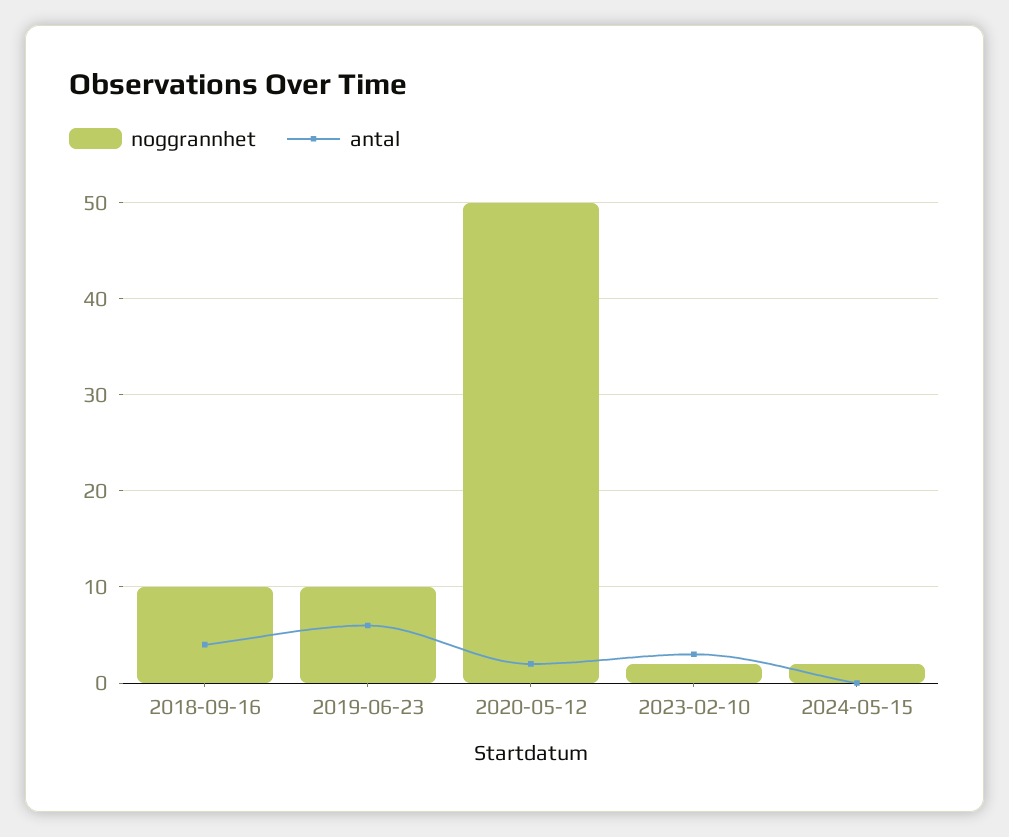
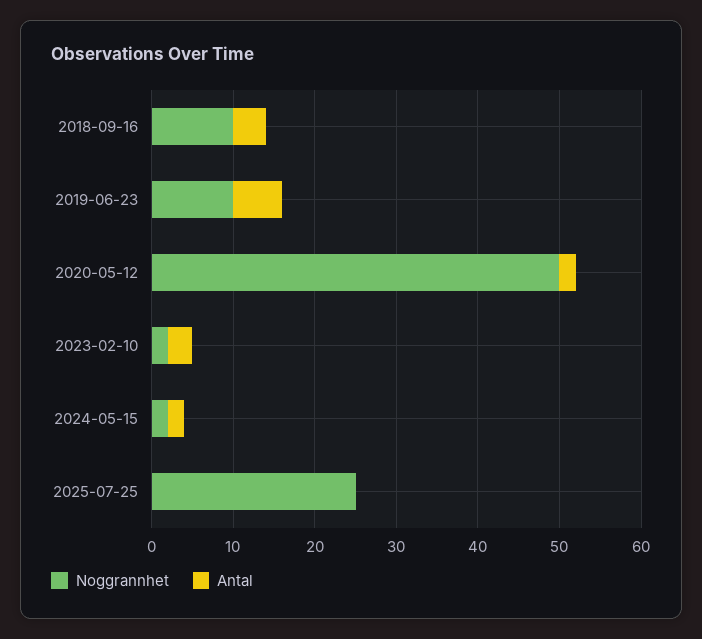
antal, 2024-05-15: 0 -> 2
noggrannhet, 2025-07-25: none -> 25
antal, 2025-07-25: none -> 0

